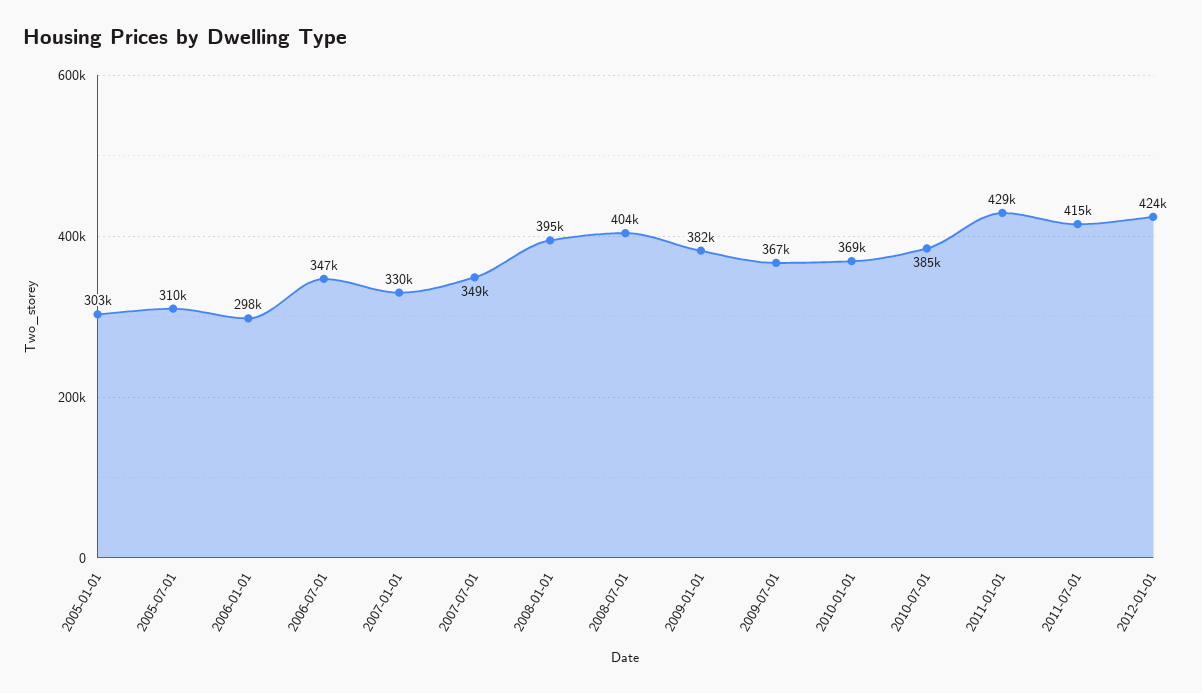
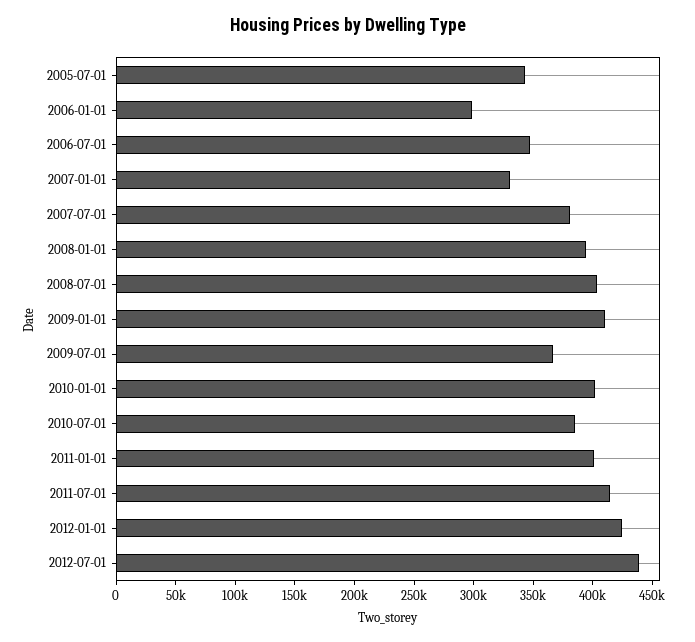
2005-01-01: 303000 -> none
2005-07-01: 310000 -> 340000
2007-07-01: 349000 -> 380000
2009-01-01: 382000 -> 410000
2010-01-01: 369000 -> 400000
2011-01-01: 429000 -> 400000
2012-07-01: none -> 440000

